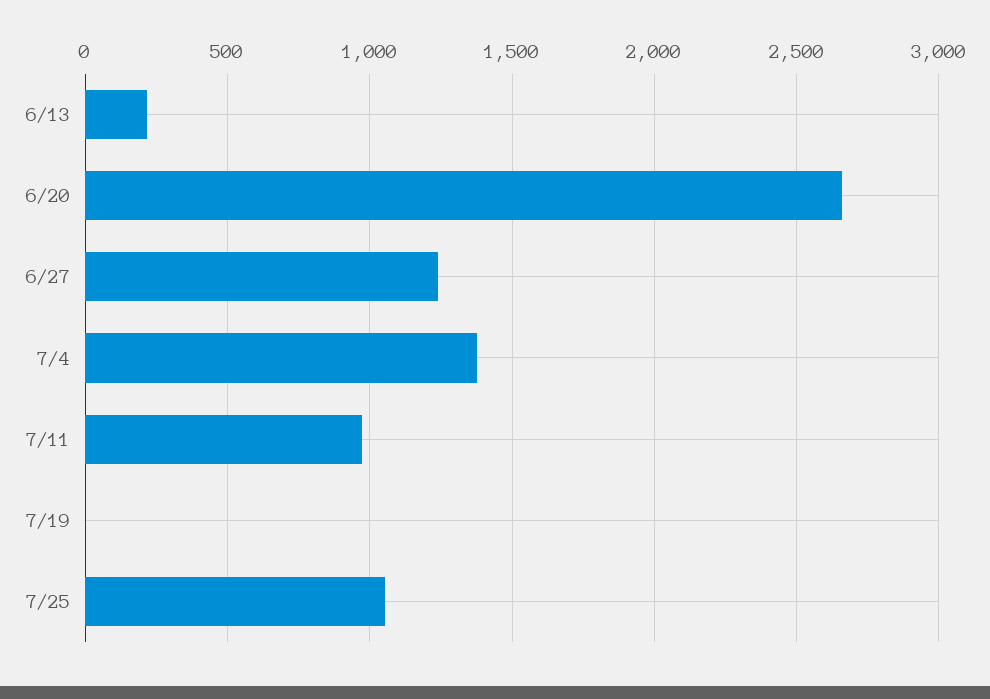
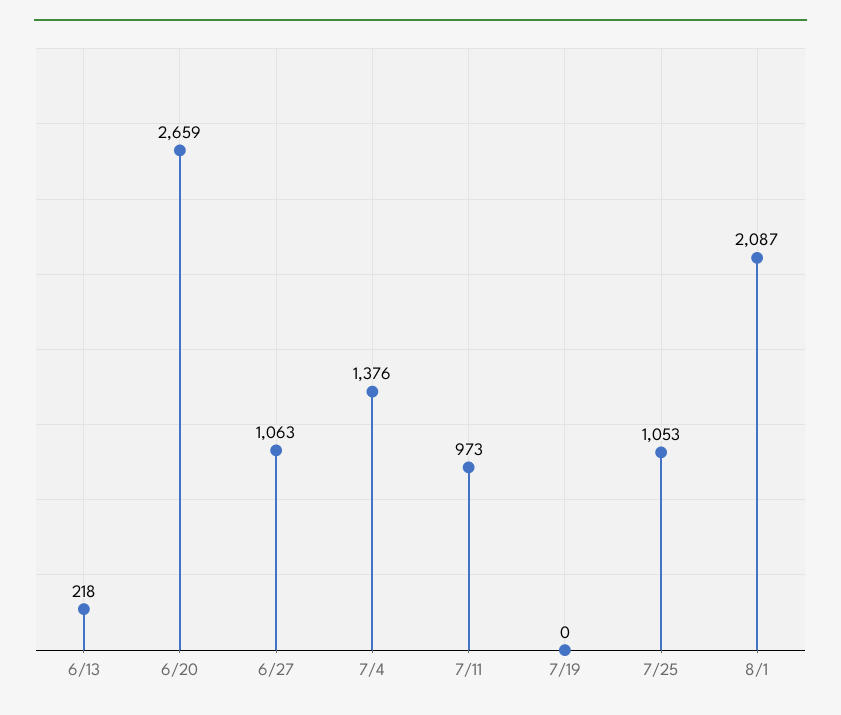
6/27: 1250 -> 1063
8/1: none -> 2087

